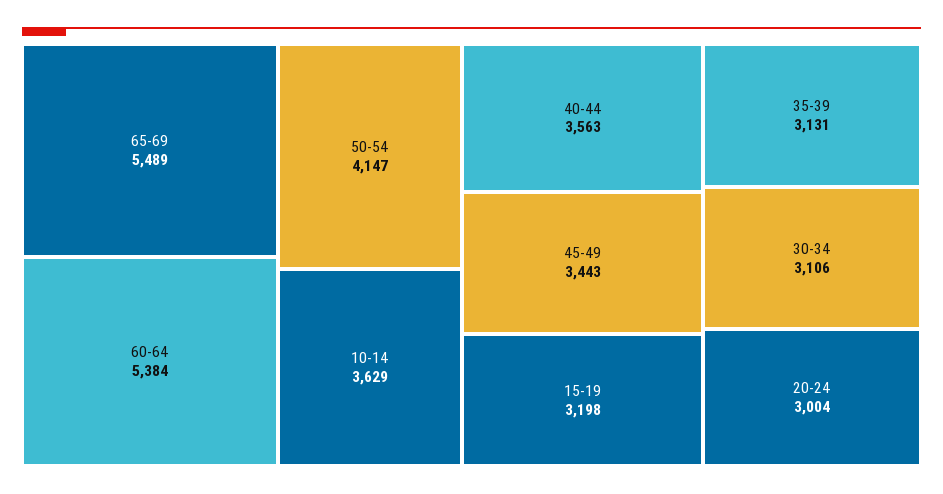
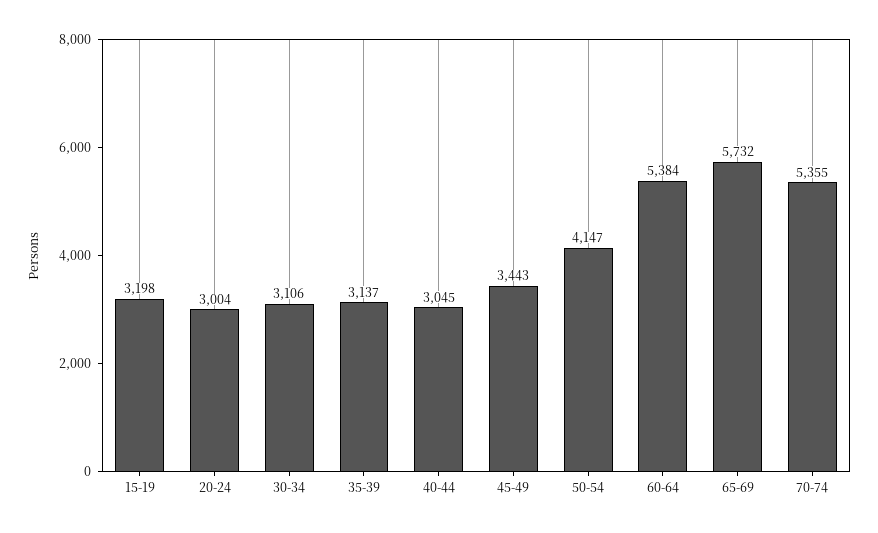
65-69: 5489 -> 5732
10-14: 3629 -> none
40-44: 3563 -> 3045
35-39: 3131 -> 3137
70-74: none -> 5355

